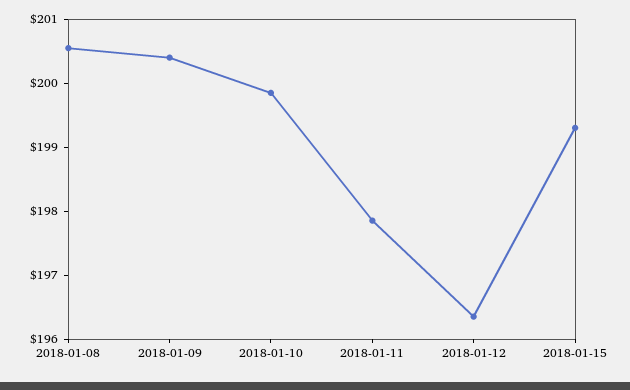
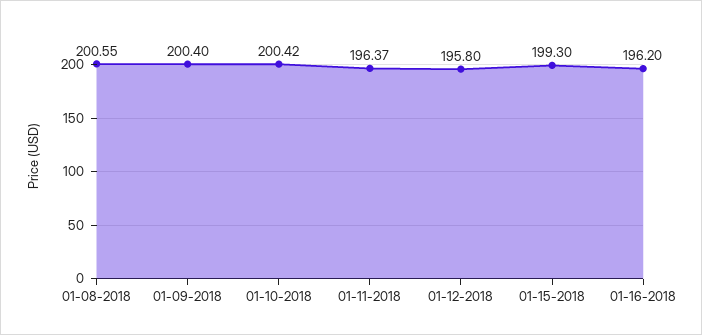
2018-01-10: 199.8 -> 200.42
2018-01-11: 197.8 -> 196.37
2018-01-12: 196.4 -> 195.8
01-16-2018: none -> 196.2

